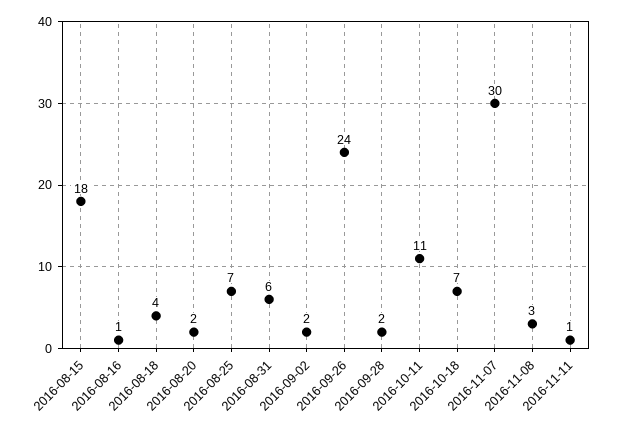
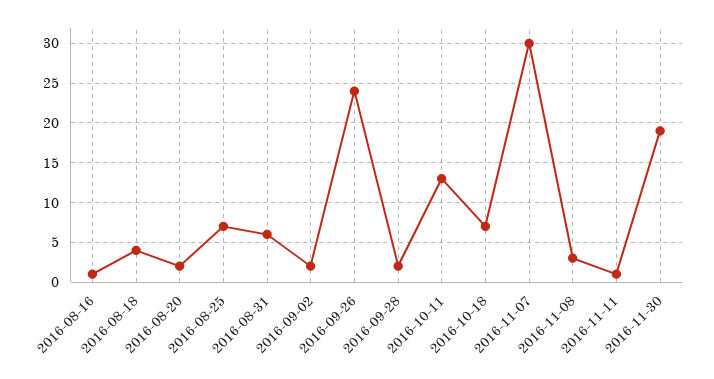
2016-08-15: 18 -> none
2016-10-11: 11 -> 13
2016-11-30: none -> 19

